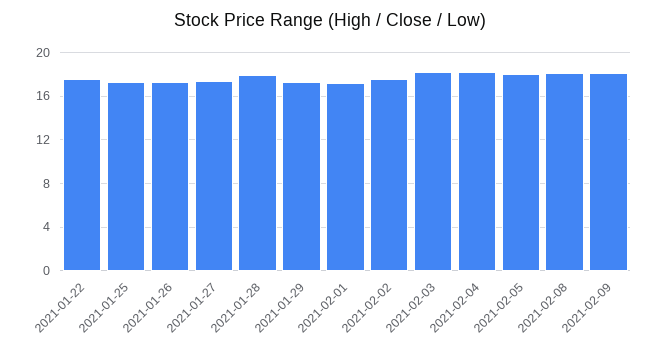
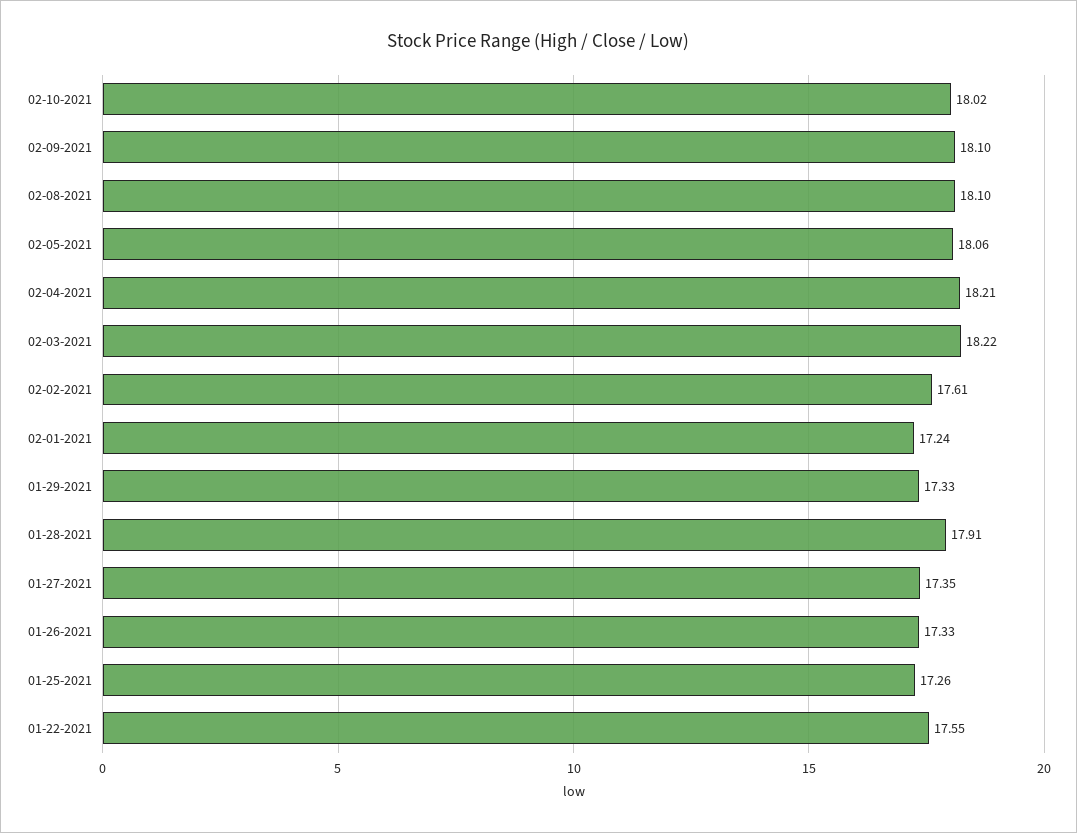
02-10-2021: none -> 18.02

